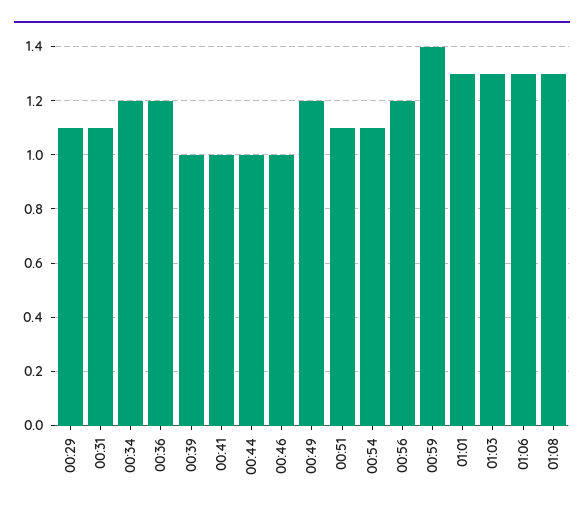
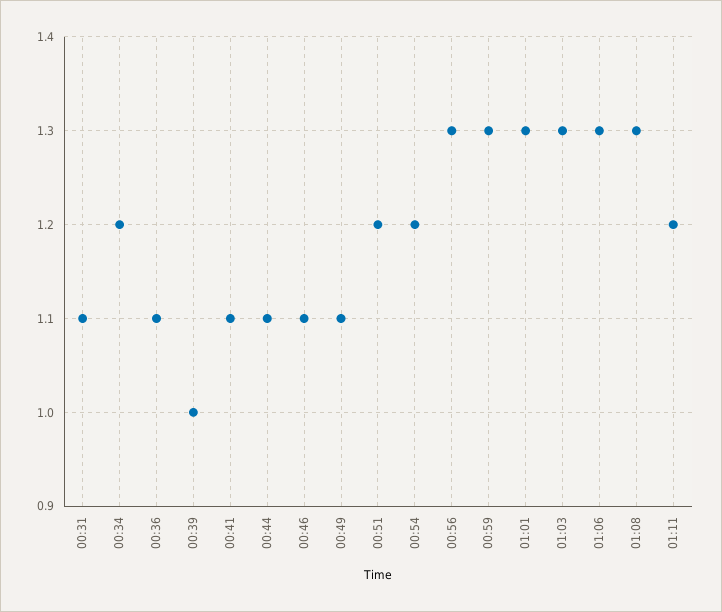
00:29: 1.1 -> none
00:36: 1.2 -> 1.1
00:41: 1 -> 1.1
00:44: 1 -> 1.1
00:46: 1 -> 1.1
00:49: 1.2 -> 1.1
00:51: 1.1 -> 1.2
00:54: 1.1 -> 1.2
00:56: 1.2 -> 1.3
00:59: 1.4 -> 1.3
01:11: none -> 1.2

